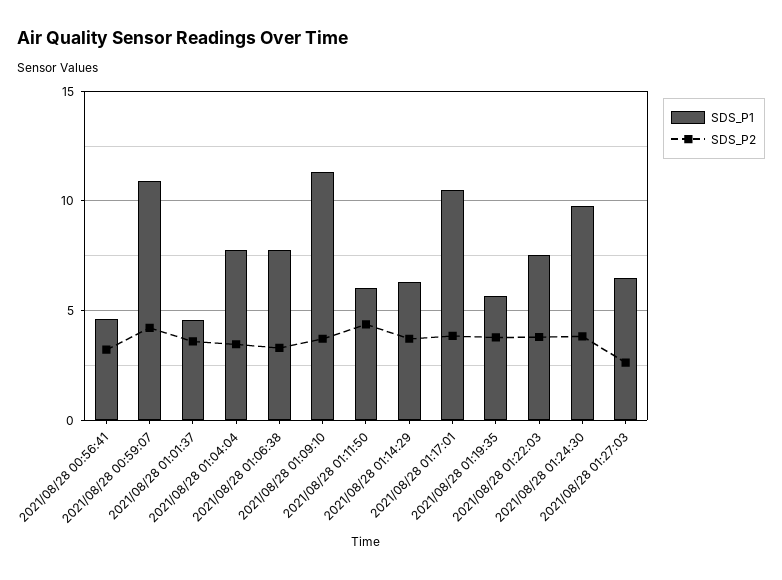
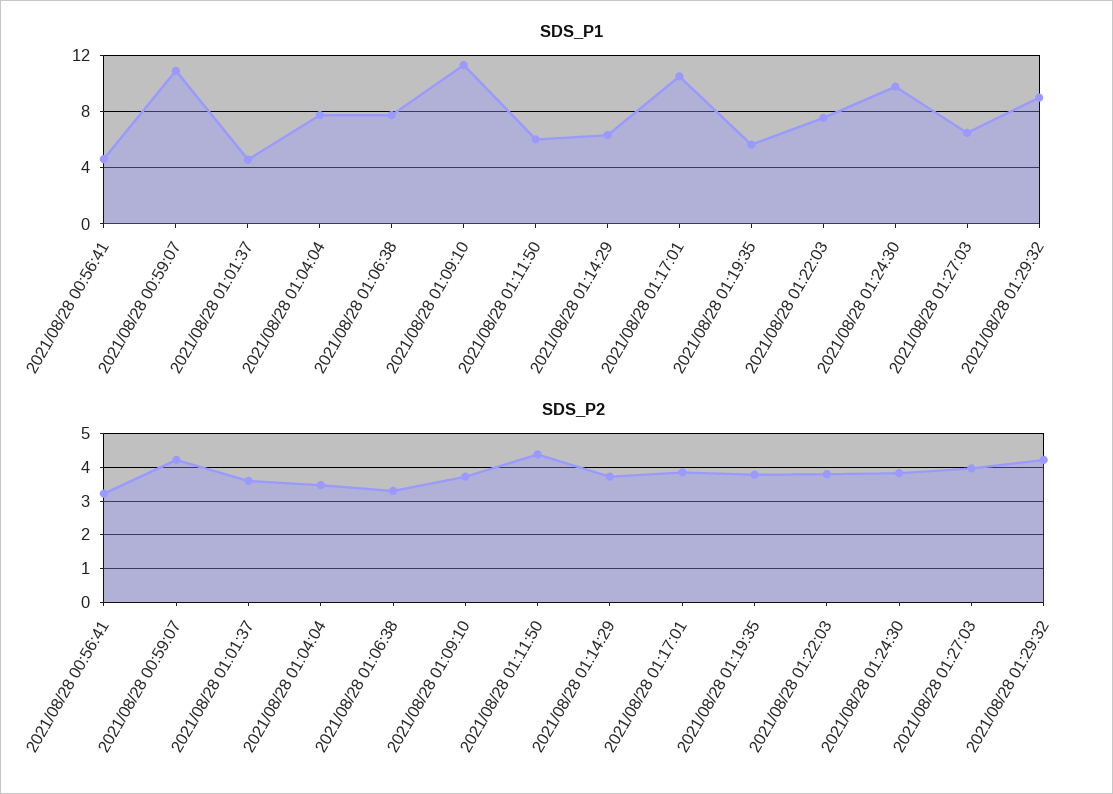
SDS_P2, 2021/08/28 01:27:03: 2.5 -> 4
SDS_P1, 2021/08/28 01:29:32: none -> 9
SDS_P2, 2021/08/28 01:29:32: none -> 4.2

